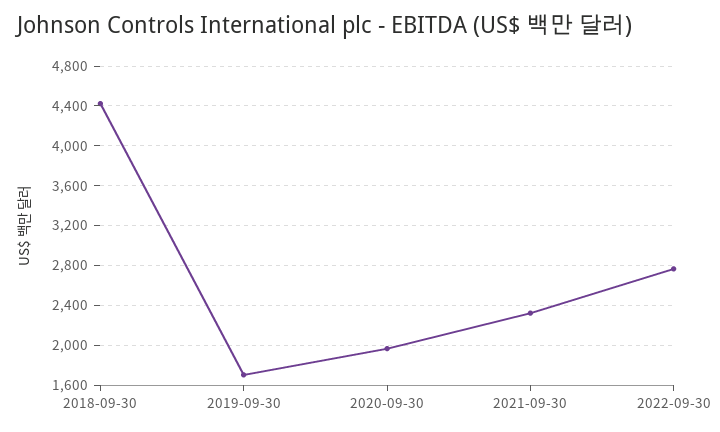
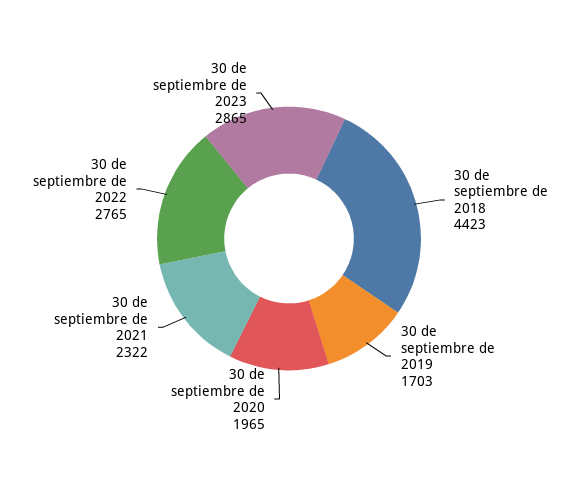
30 de septiembre de 2023: none -> 2865

